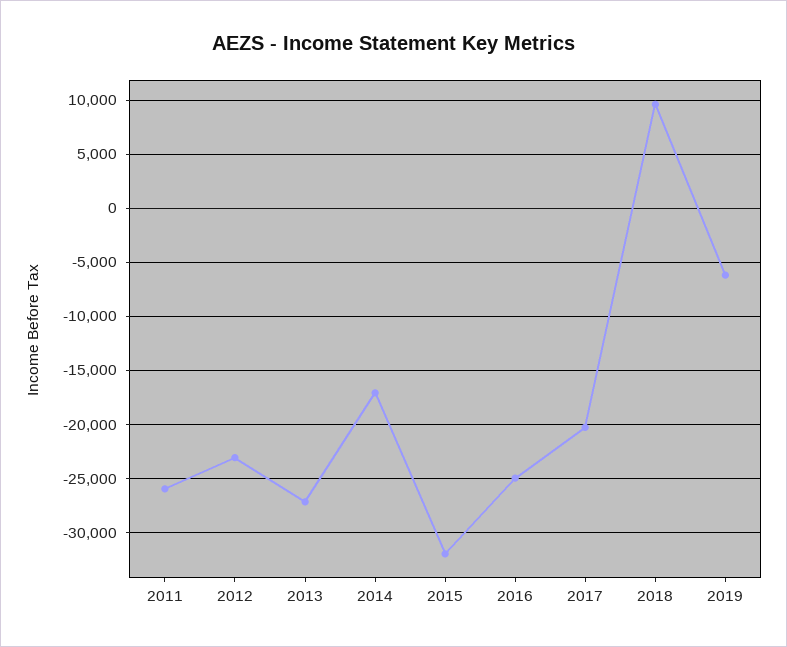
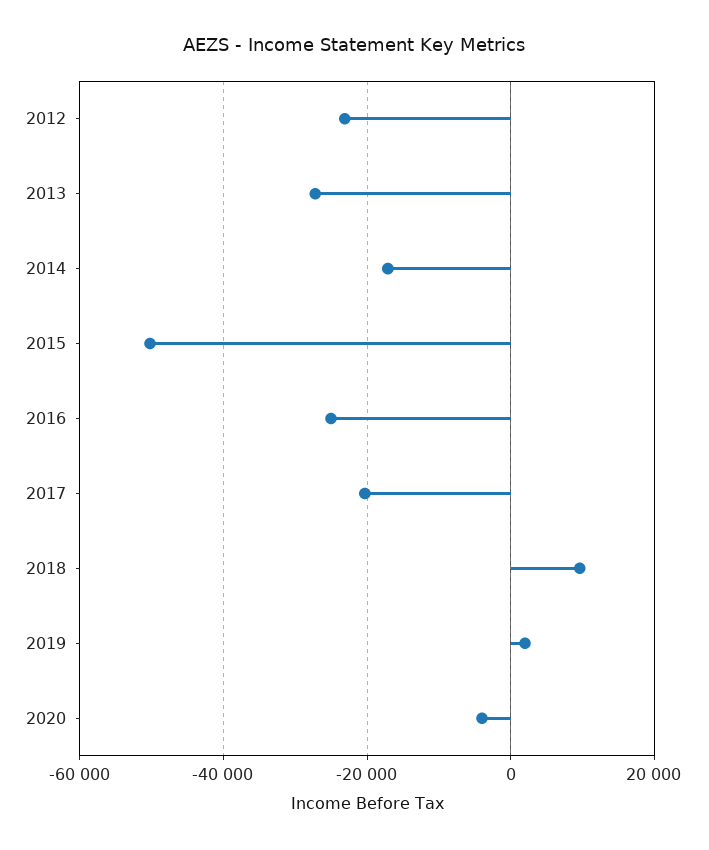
2011: -26000 -> none
2015: -32000 -> -50000
2019: -6000 -> 2000
2020: none -> -4000

